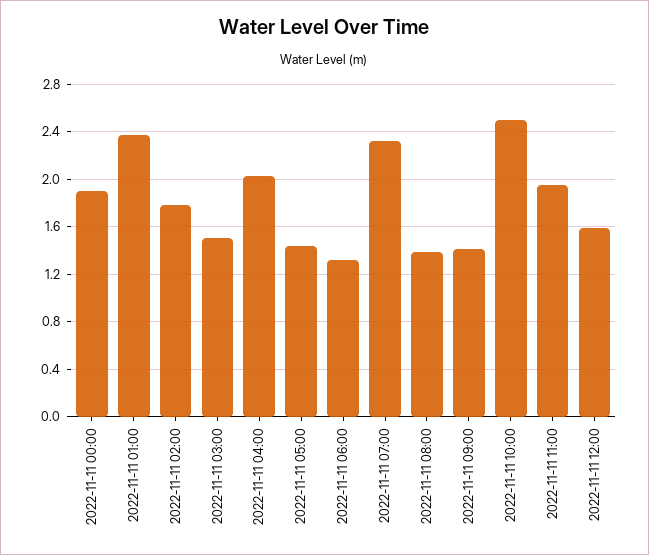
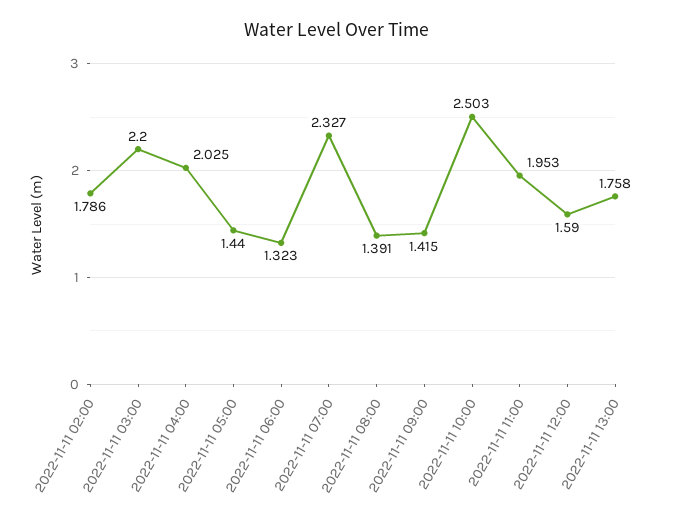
2022-11-11 00:00: 1.9 -> none
2022-11-11 01:00: 2.4 -> none
2022-11-11 03:00: 1.5 -> 2.2
2022-11-11 13:00: none -> 1.758

